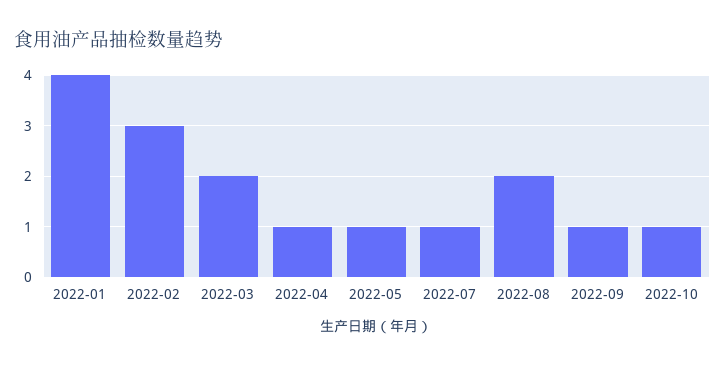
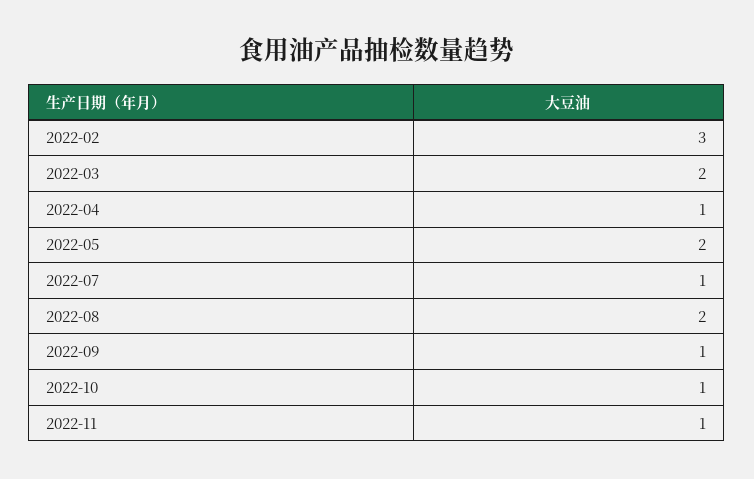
2022-01: 4 -> none
2022-05: 1 -> 2
2022-11: none -> 1

